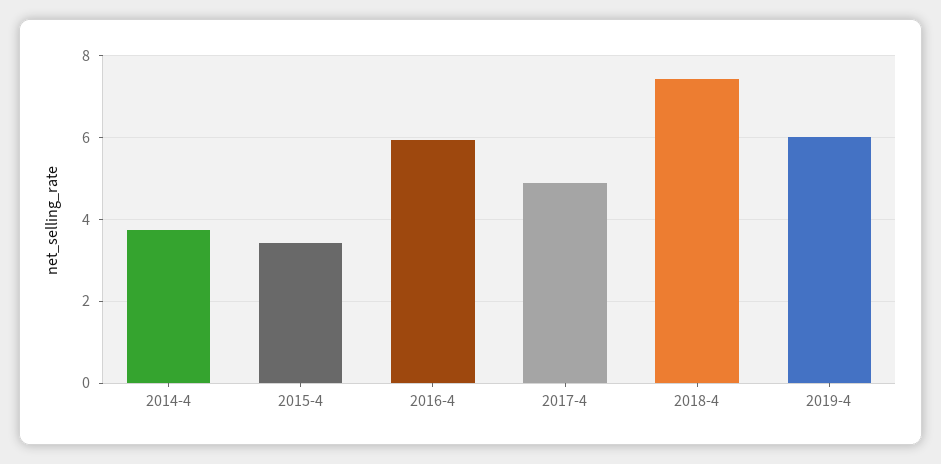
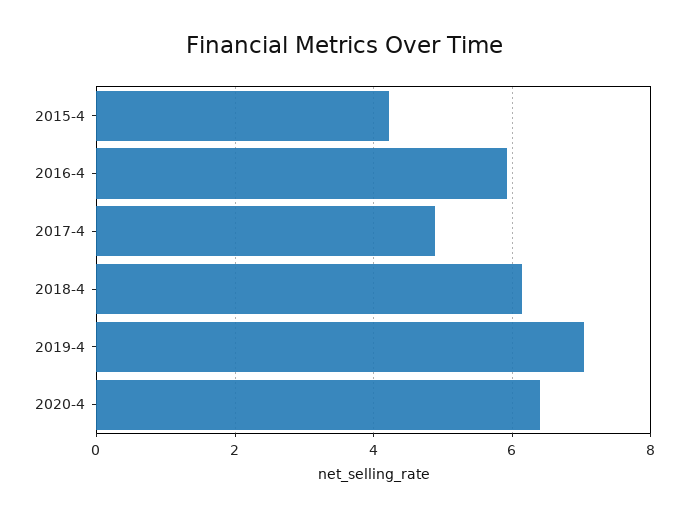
2014-4: 3.8 -> none
2015-4: 3.4 -> 4.2
2018-4: 7.4 -> 6.2
2019-4: 6 -> 7
2020-4: none -> 6.4

